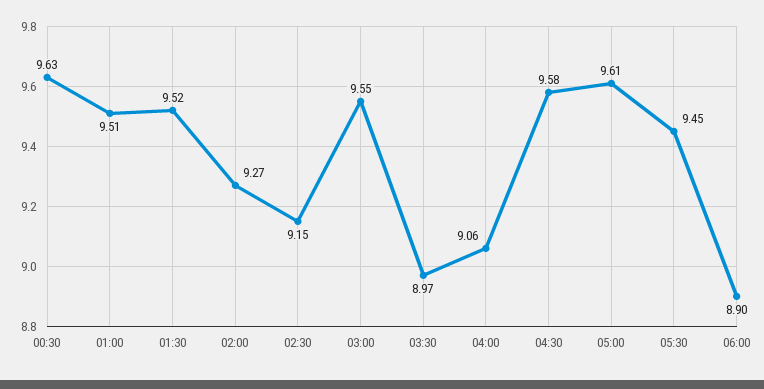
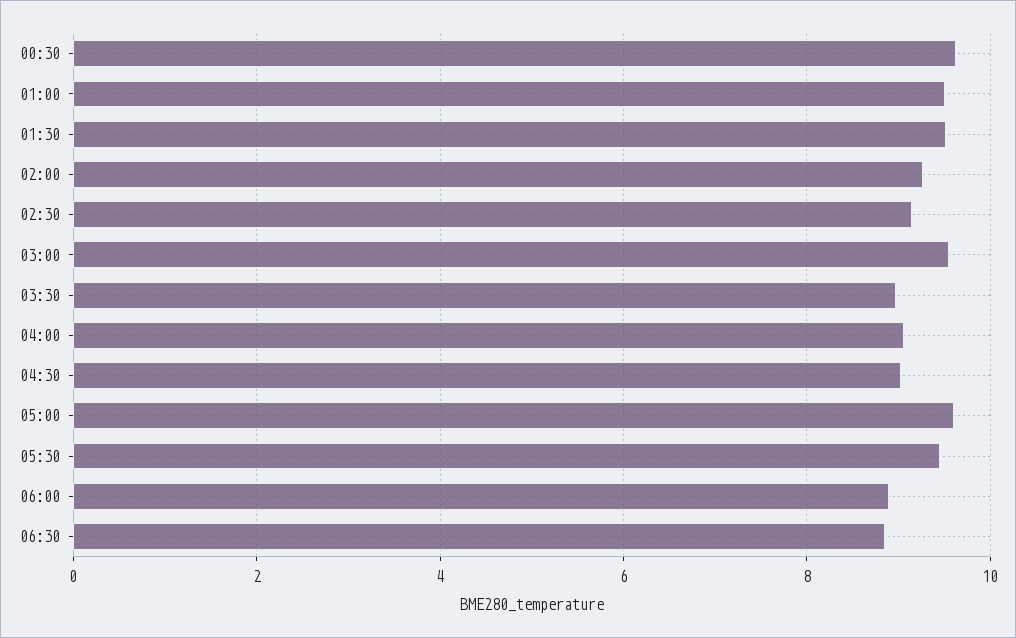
04:30: 9.58 -> 9
06:30: none -> 8.8

